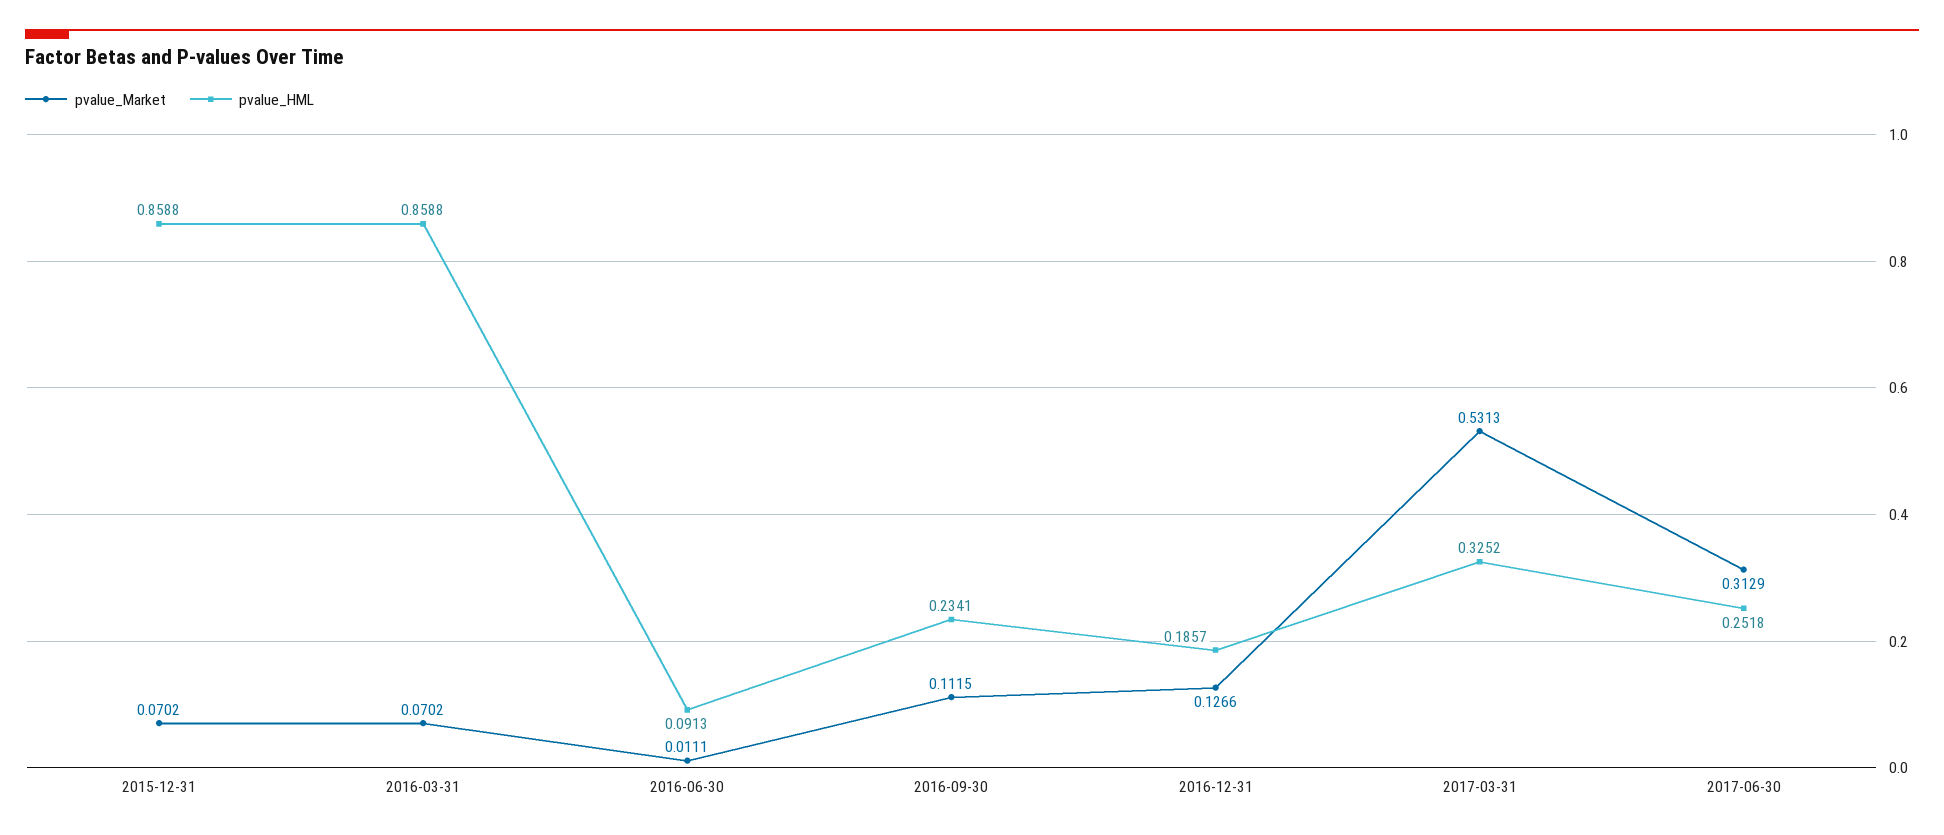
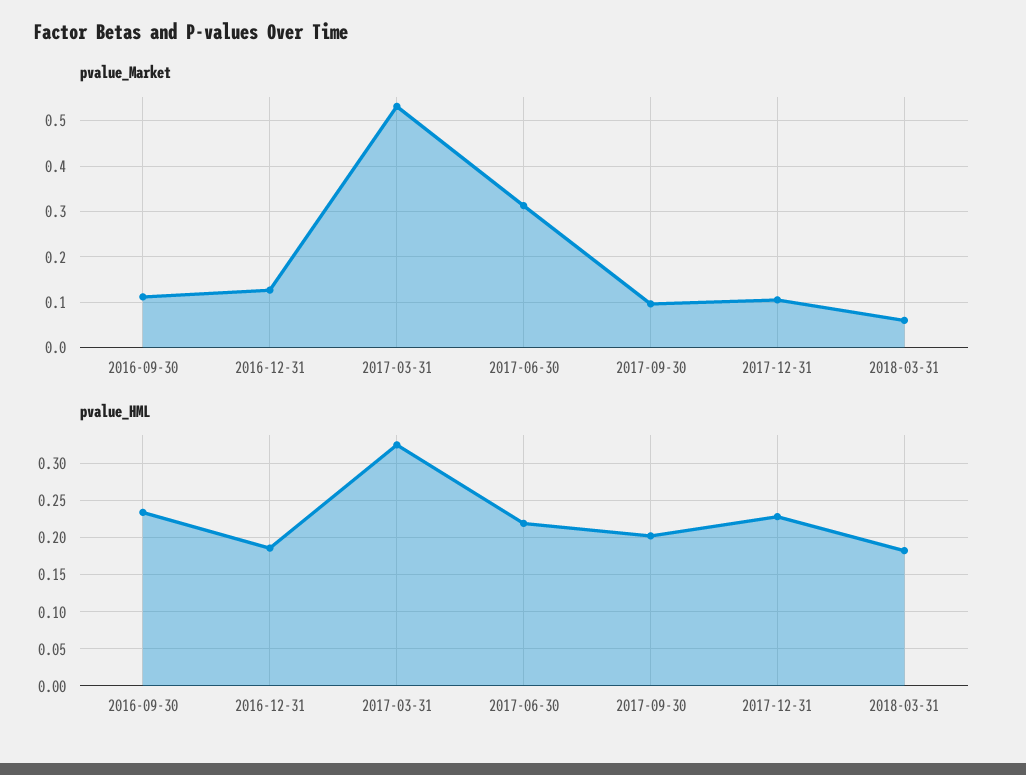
pvalue_Market, 2015-12-31: 0.0702 -> none
pvalue_HML, 2015-12-31: 0.8588 -> none
pvalue_Market, 2016-03-31: 0.0702 -> none
pvalue_HML, 2016-03-31: 0.8588 -> none
pvalue_Market, 2016-06-30: 0.0111 -> none
pvalue_HML, 2016-06-30: 0.0913 -> none
pvalue_HML, 2017-06-30: 0.2518 -> 0.22
pvalue_Market, 2017-09-30: none -> 0.1
pvalue_Market, 2017-12-31: none -> 0.1
pvalue_Market, 2018-03-31: none -> 0.06
pvalue_HML, 2017-09-30: none -> 0.2
pvalue_HML, 2017-12-31: none -> 0.23
pvalue_HML, 2018-03-31: none -> 0.18

